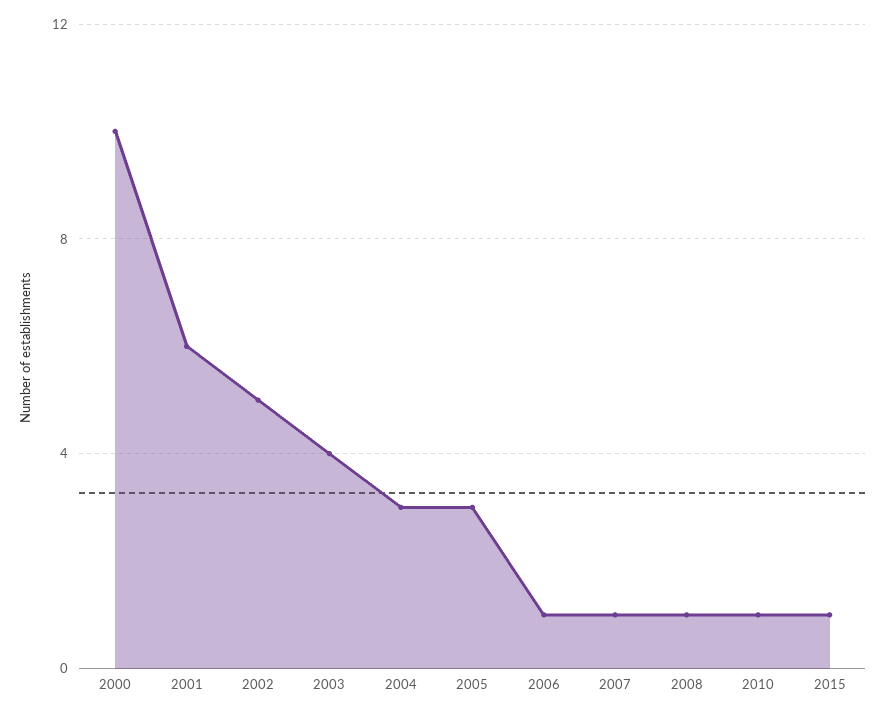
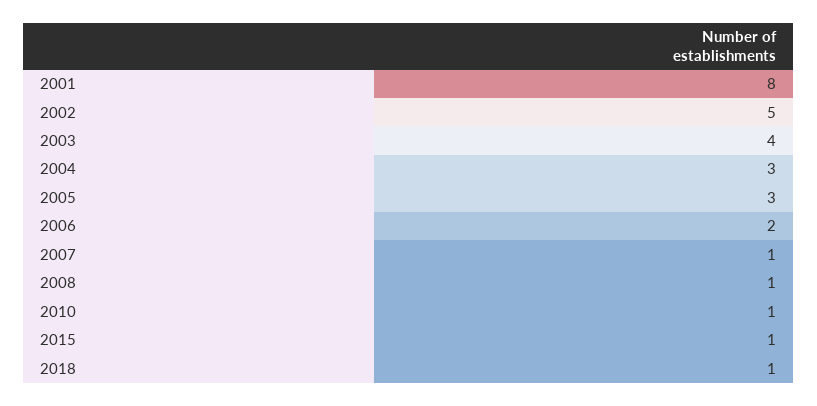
2000: 10 -> none
2001: 6 -> 8
2006: 1 -> 2
2018: none -> 1

